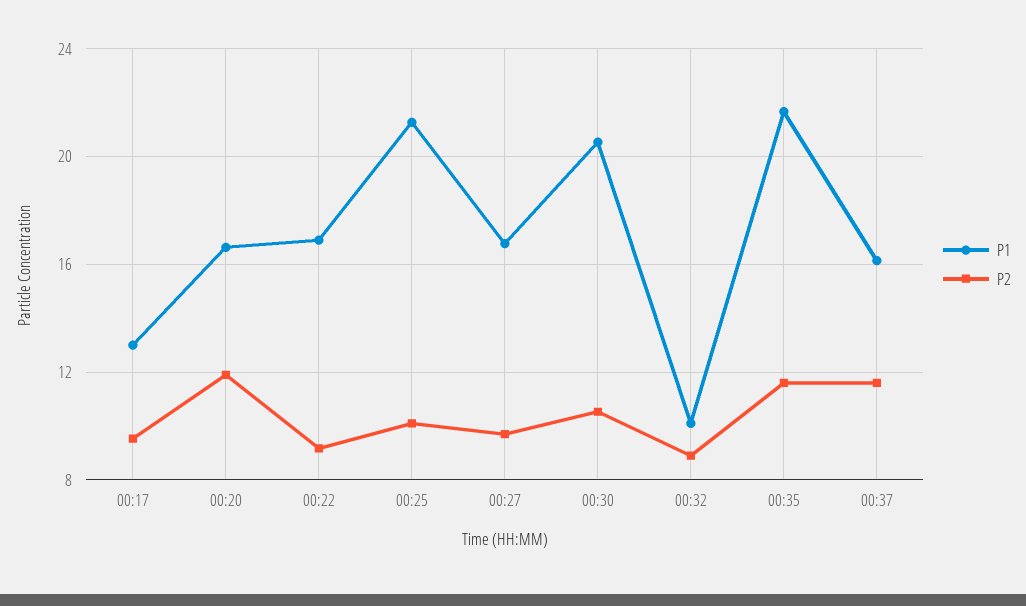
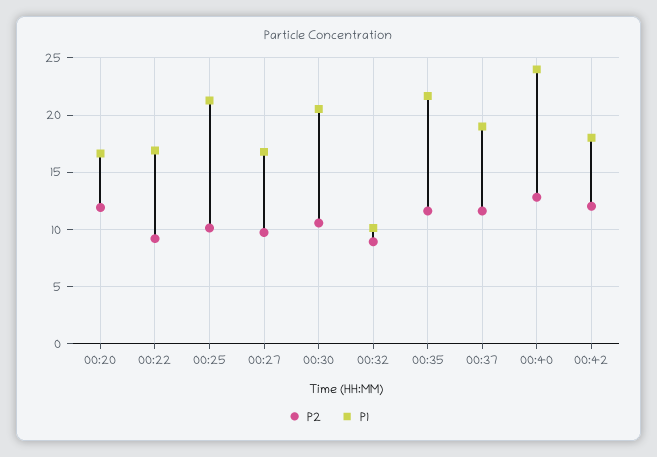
P1, 00:17: 13 -> none
P2, 00:17: 9.5 -> none
P1, 00:37: 16 -> 19
P2, 00:40: none -> 13
P1, 00:40: none -> 24
P2, 00:42: none -> 12
P1, 00:42: none -> 18

